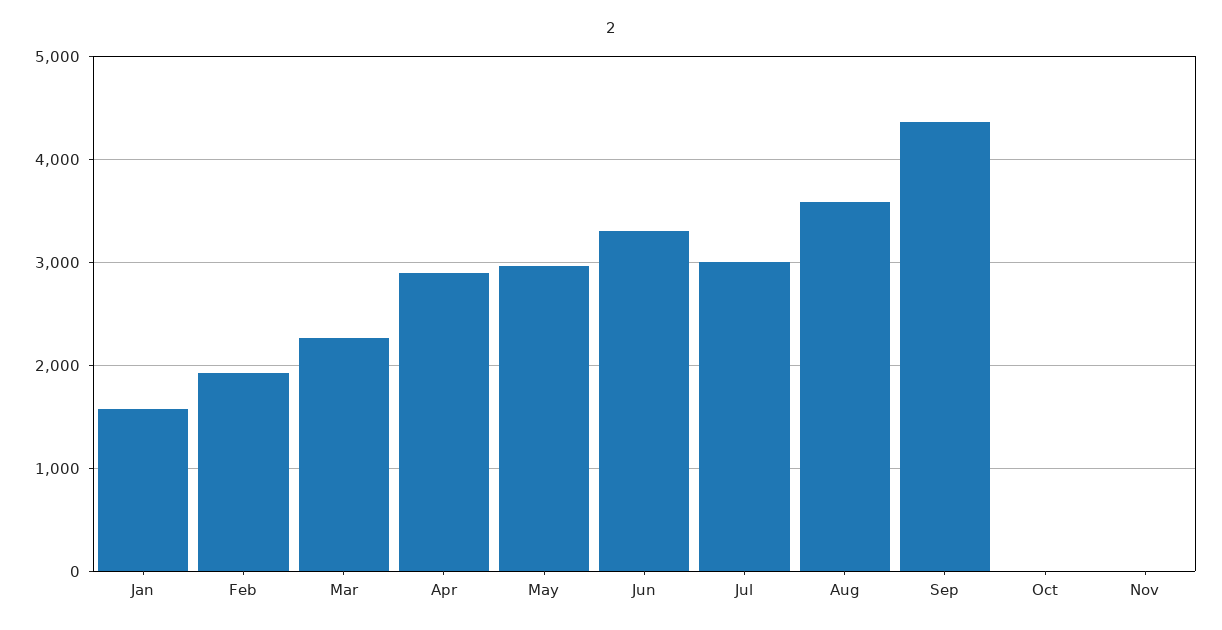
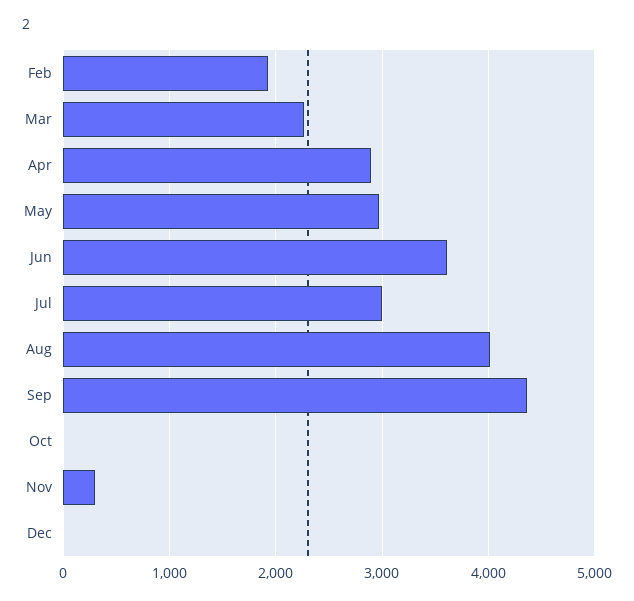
Jan: 1600 -> none
Jun: 3300 -> 3600
Aug: 3600 -> 4000
Nov: 0 -> 300
Dec: none -> 0

